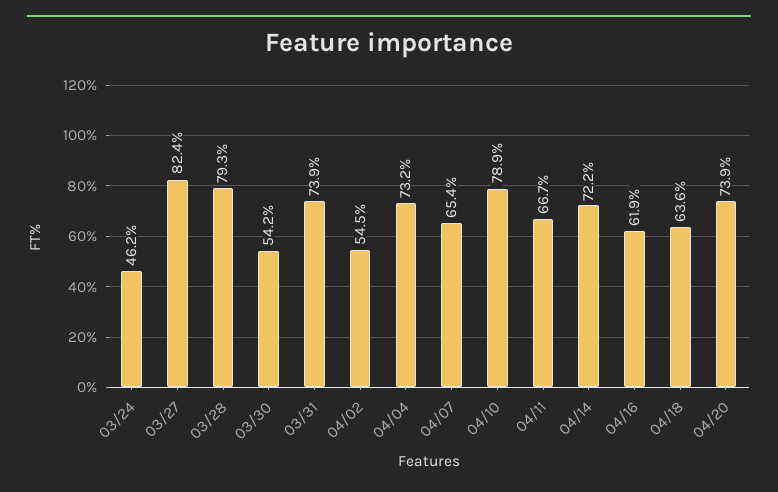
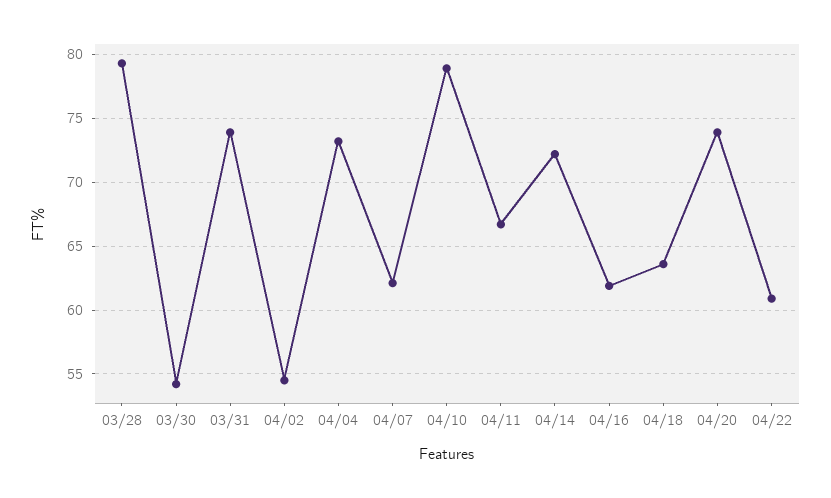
03/24: 46.2 -> none
03/27: 82.4 -> none
04/07: 65.4 -> 62
04/22: none -> 61

